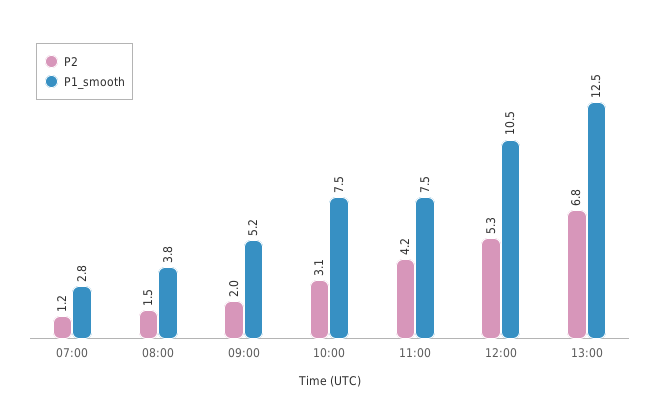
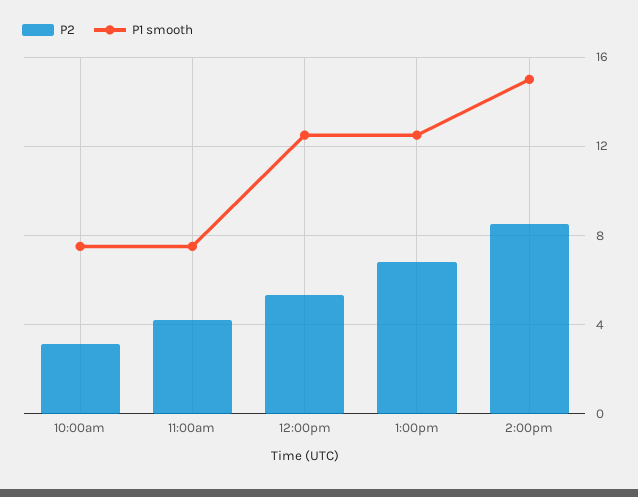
P2, 07:00: 1.2 -> none
P1_smooth, 07:00: 2.8 -> none
P2, 08:00: 1.5 -> none
P1_smooth, 08:00: 3.8 -> none
P2, 09:00: 2 -> none
P1_smooth, 09:00: 5.2 -> none
P1_smooth, 12:00: 10.5 -> 12.5
P2, 2:00pm: none -> 8.5
P1_smooth, 2:00pm: none -> 15

